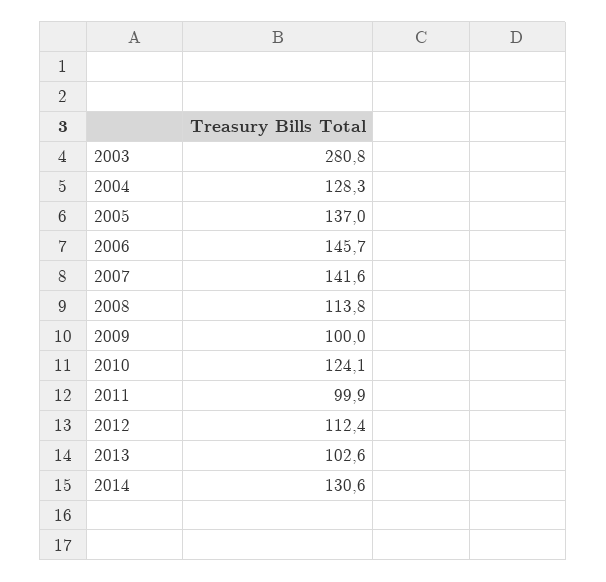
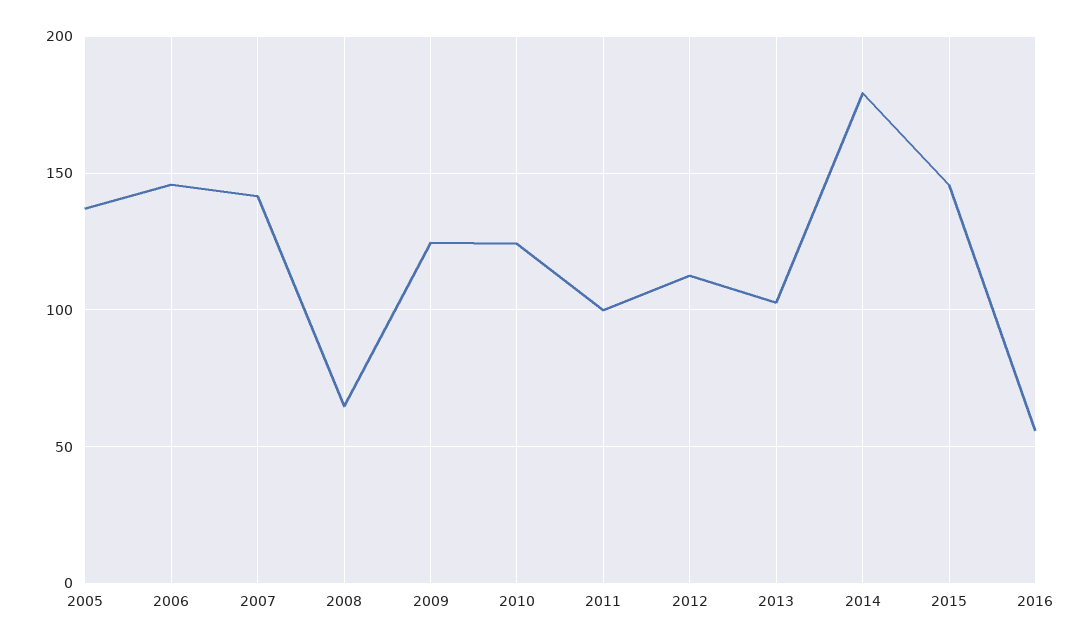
2003: 280.8 -> none
2004: 128.3 -> none
2008: 113.8 -> 65
2009: 100 -> 125
2014: 130.6 -> 180
2015: none -> 145
2016: none -> 55

